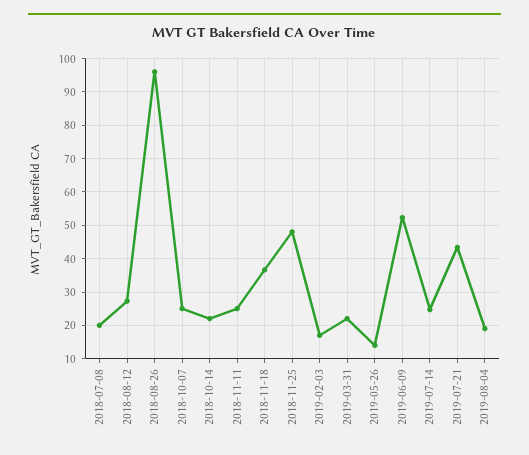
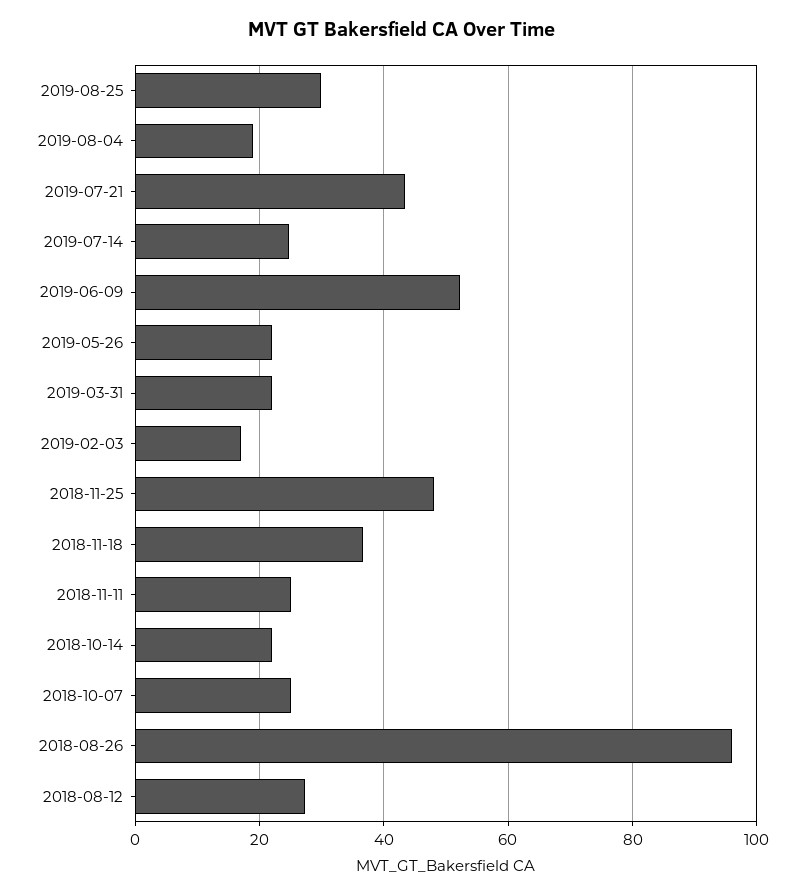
2018-07-08: 20 -> none
2019-05-26: 14 -> 22
2019-08-25: none -> 30

